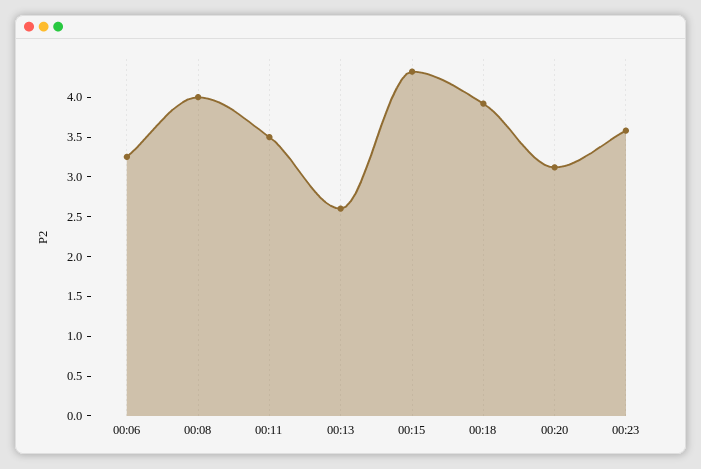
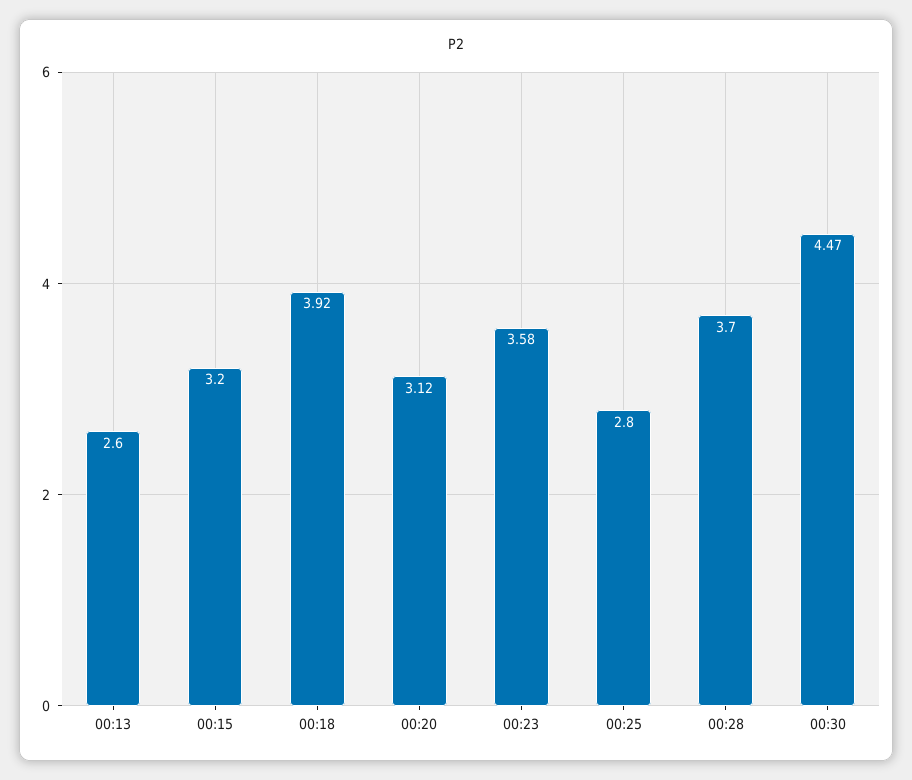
00:06: 3.25 -> none
00:08: 4 -> none
00:11: 3.5 -> none
00:15: 4.25 -> 3.2
00:25: none -> 2.8
00:28: none -> 3.7
00:30: none -> 4.47

